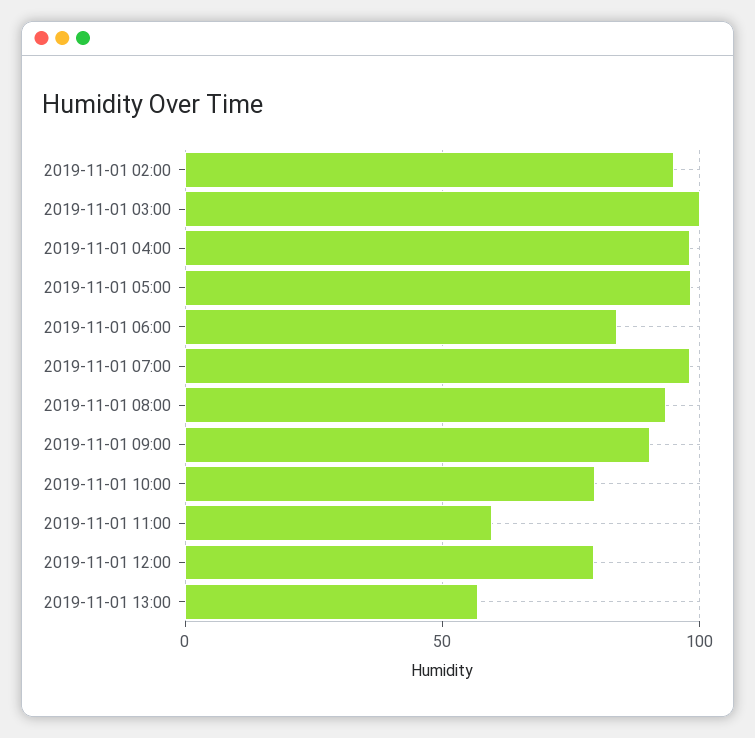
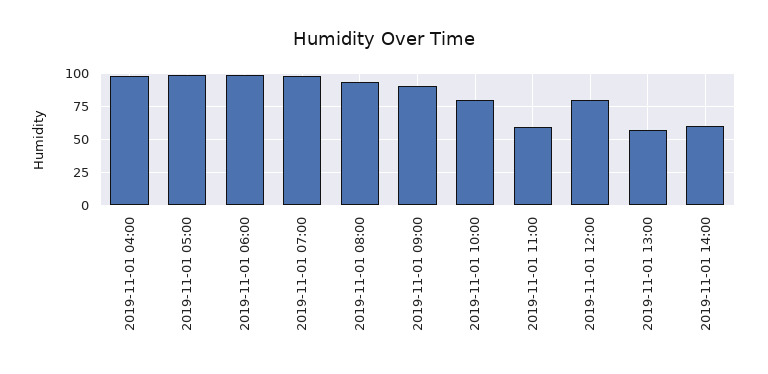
2019-11-01 02:00: 95 -> none
2019-11-01 03:00: 100 -> none
2019-11-01 06:00: 85 -> 100
2019-11-01 14:00: none -> 60

